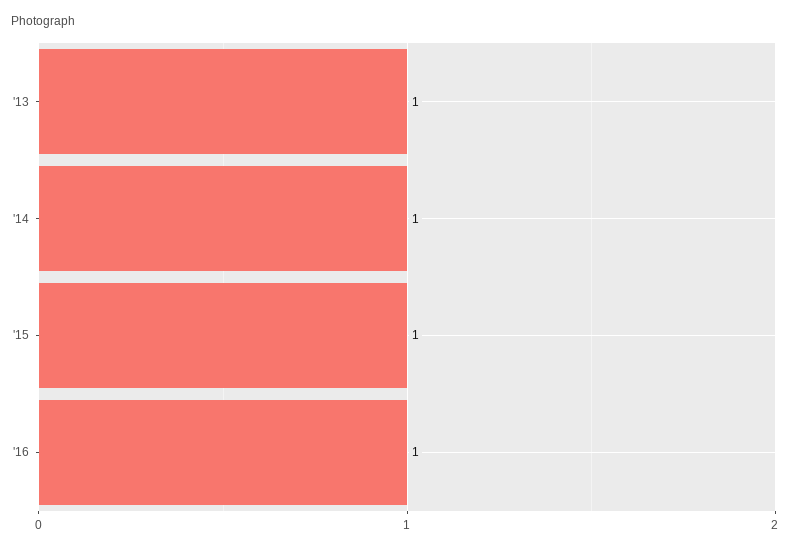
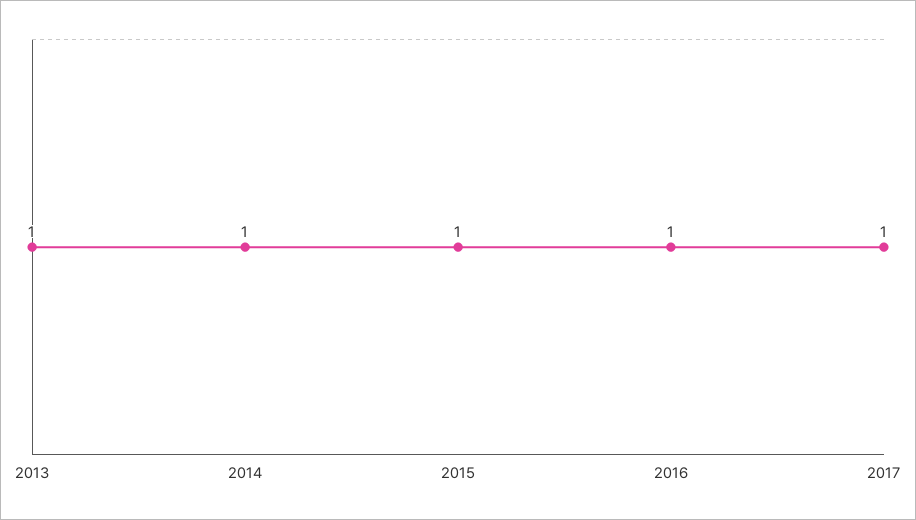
2017: none -> 1

